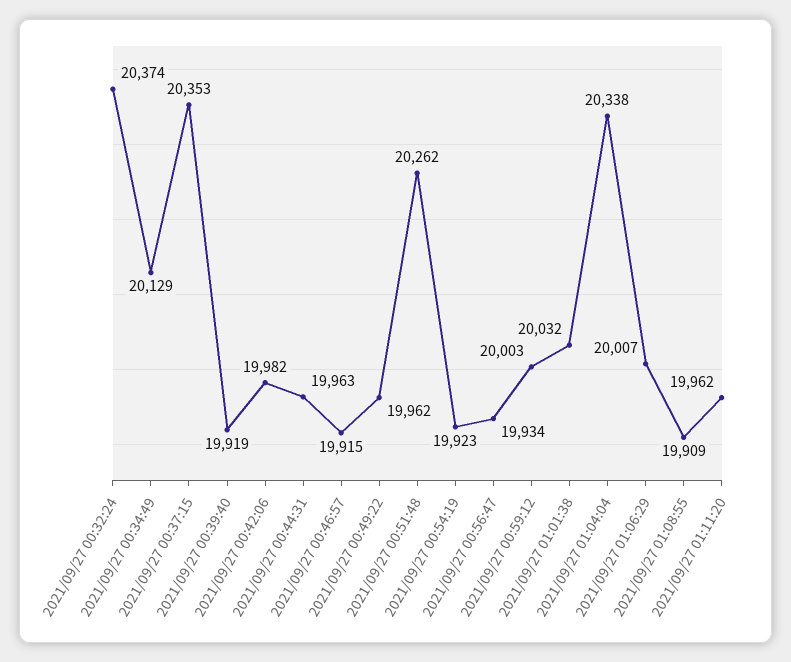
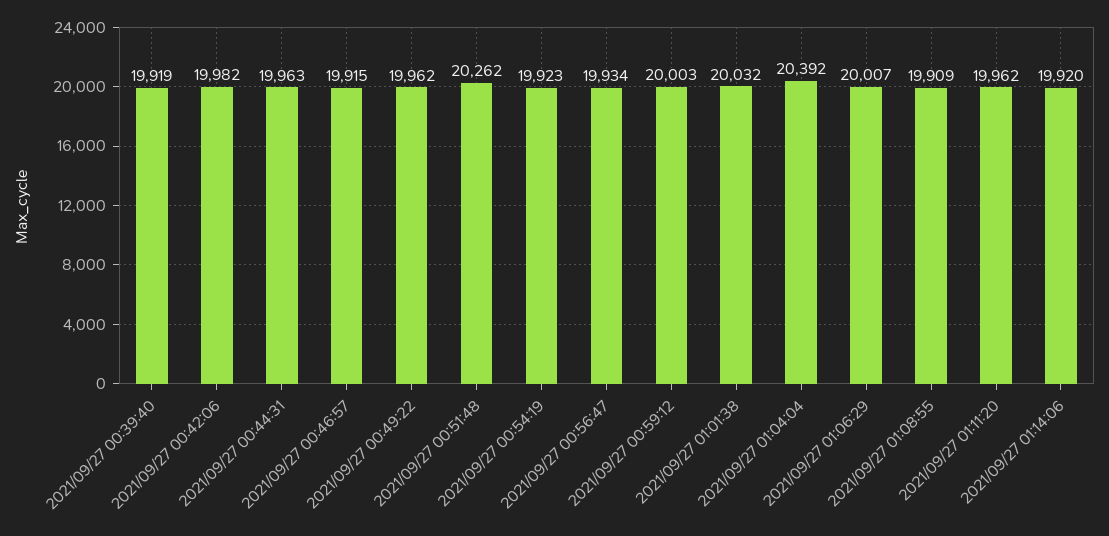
2021/09/27 00:32:24: 20374 -> none
2021/09/27 00:34:49: 20129 -> none
2021/09/27 00:37:15: 20353 -> none
2021/09/27 01:04:04: 20338 -> 20392
2021/09/27 01:14:06: none -> 19920

